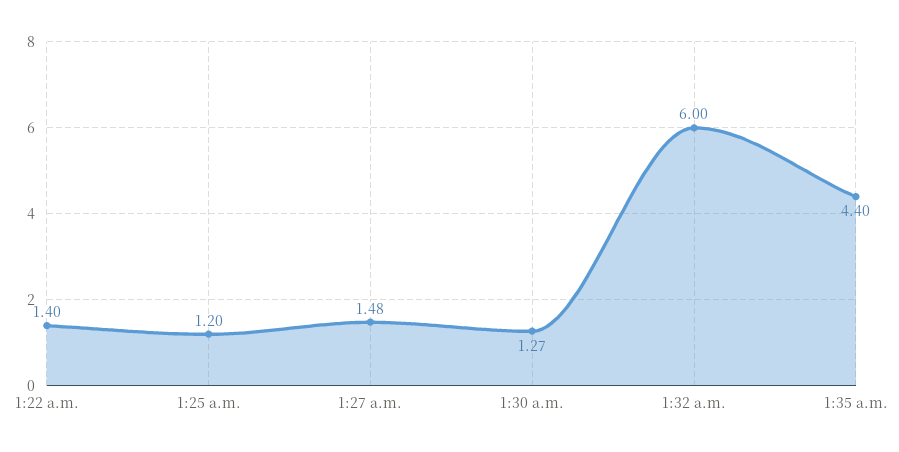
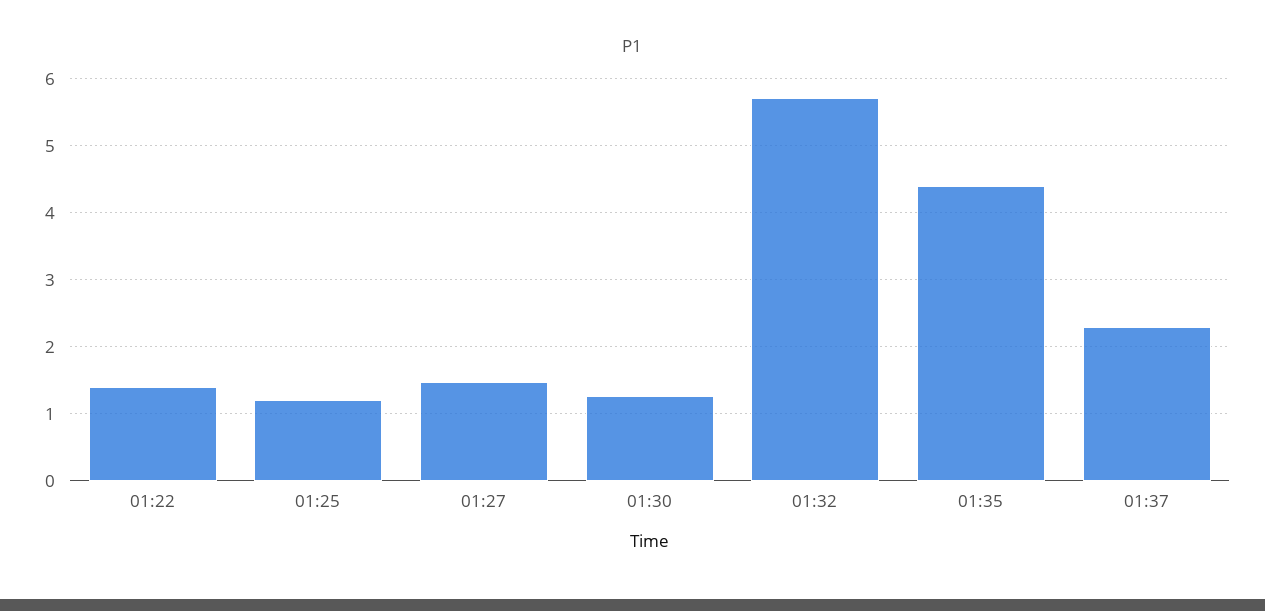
1:32 a.m.: 6 -> 5.7
01:37: none -> 2.3

